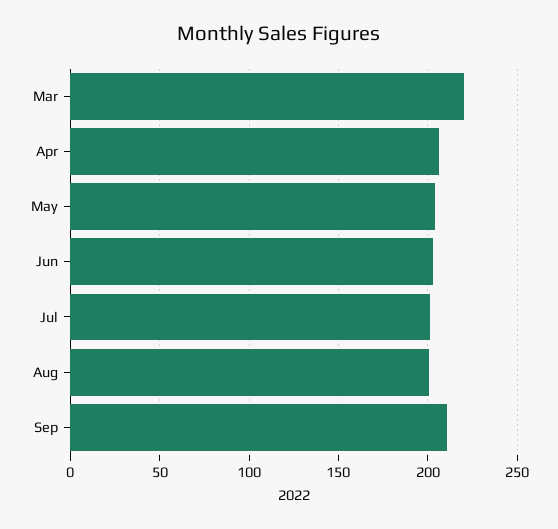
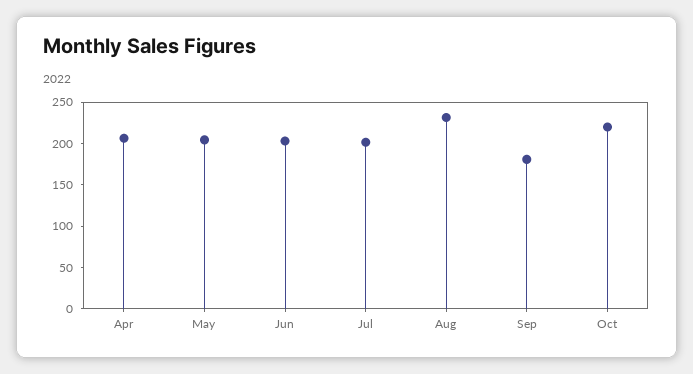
Mar: 220 -> none
Aug: 200 -> 230
Sep: 210 -> 180
Oct: none -> 220

